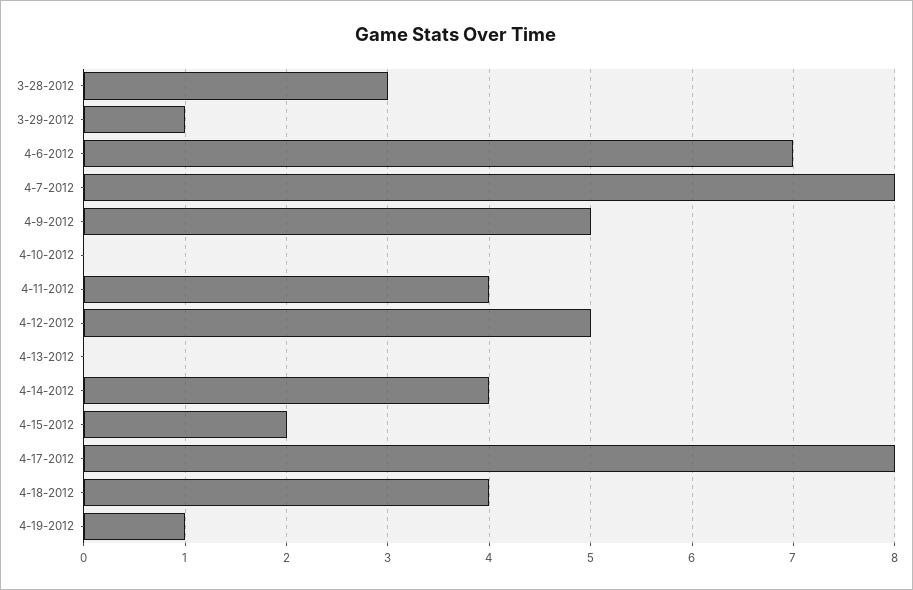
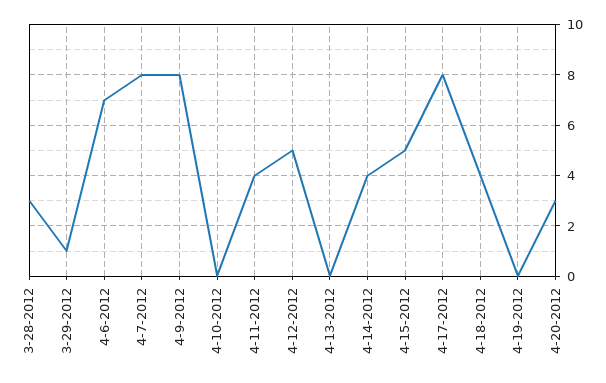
4-9-2012: 5 -> 8
4-15-2012: 2 -> 5
4-19-2012: 1 -> 0
4-20-2012: none -> 3

